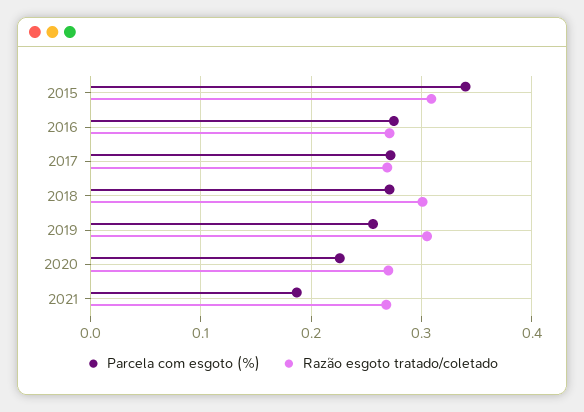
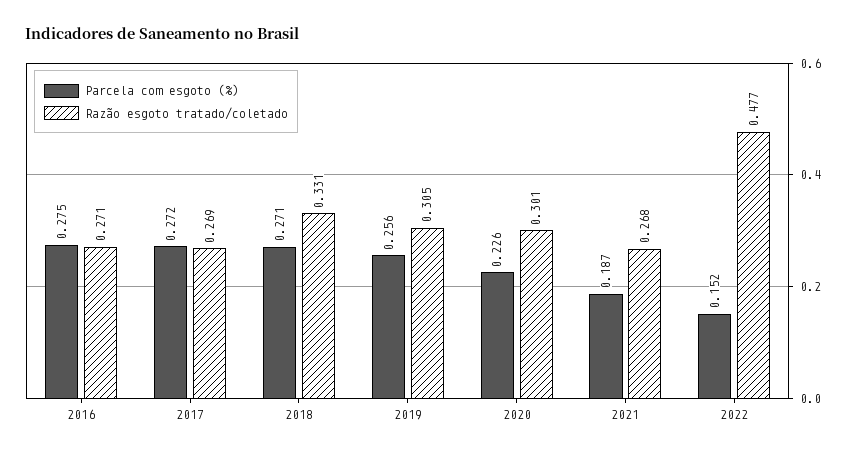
Parcela com esgoto (%), 2015: 0.34 -> none
Razão esgoto tratado/coletado, 2015: 0.31 -> none
Razão esgoto tratado/coletado, 2018: 0.3 -> 0.331
Razão esgoto tratado/coletado, 2020: 0.27 -> 0.301
Parcela com esgoto (%), 2022: none -> 0.152
Razão esgoto tratado/coletado, 2022: none -> 0.477

